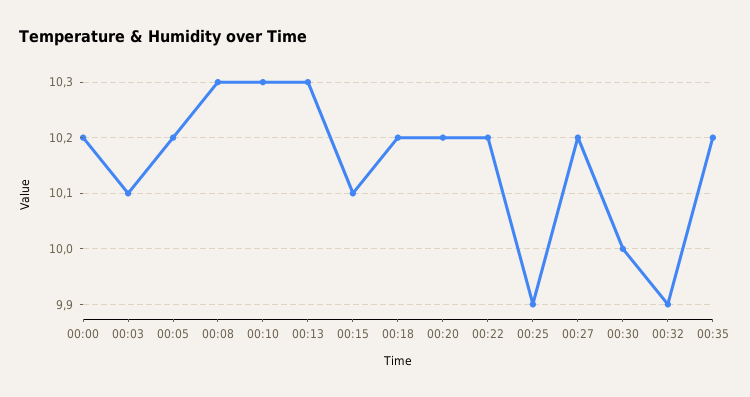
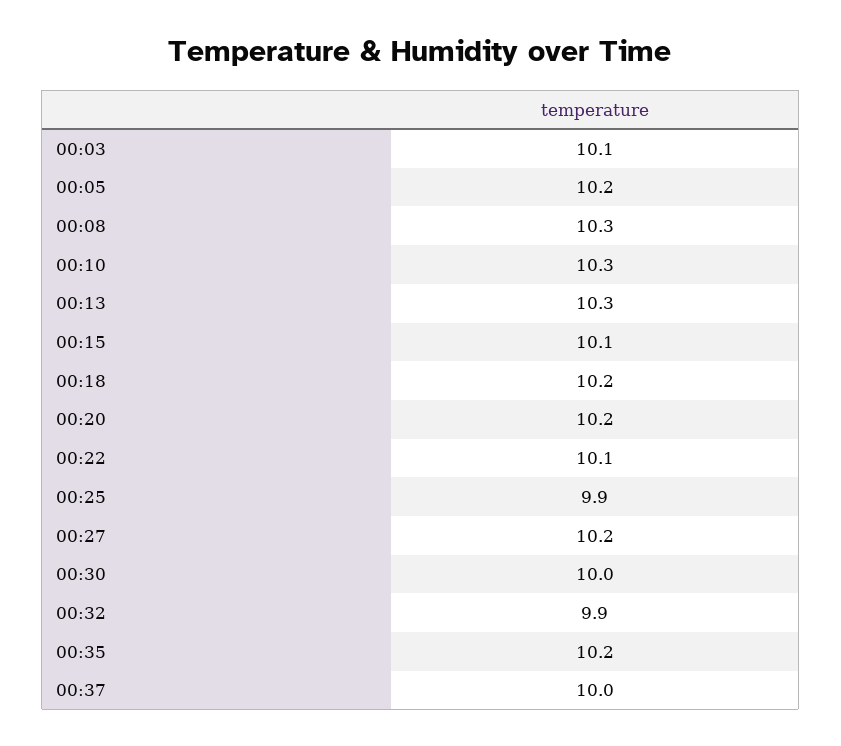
00:00: 10.2 -> none
00:22: 10.2 -> 10.1
00:37: none -> 10

